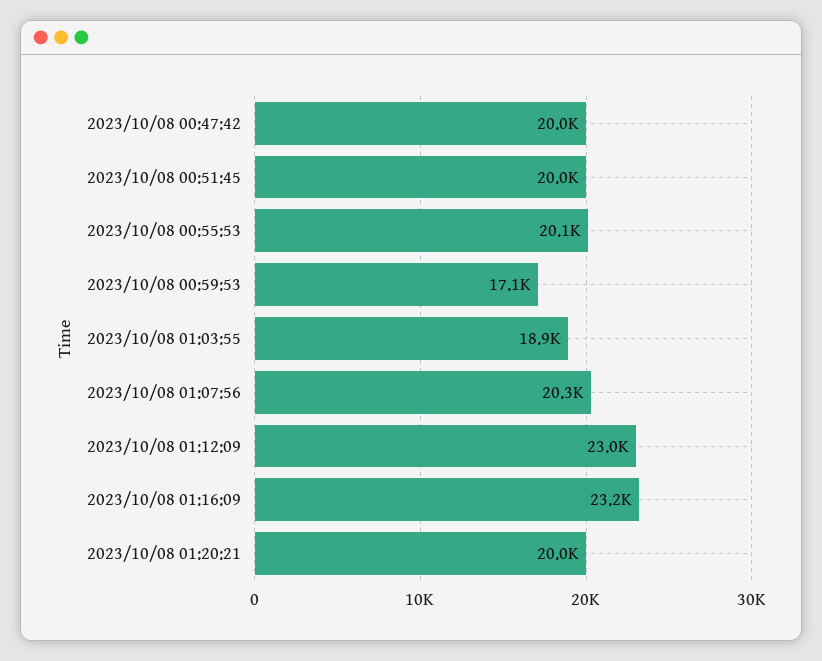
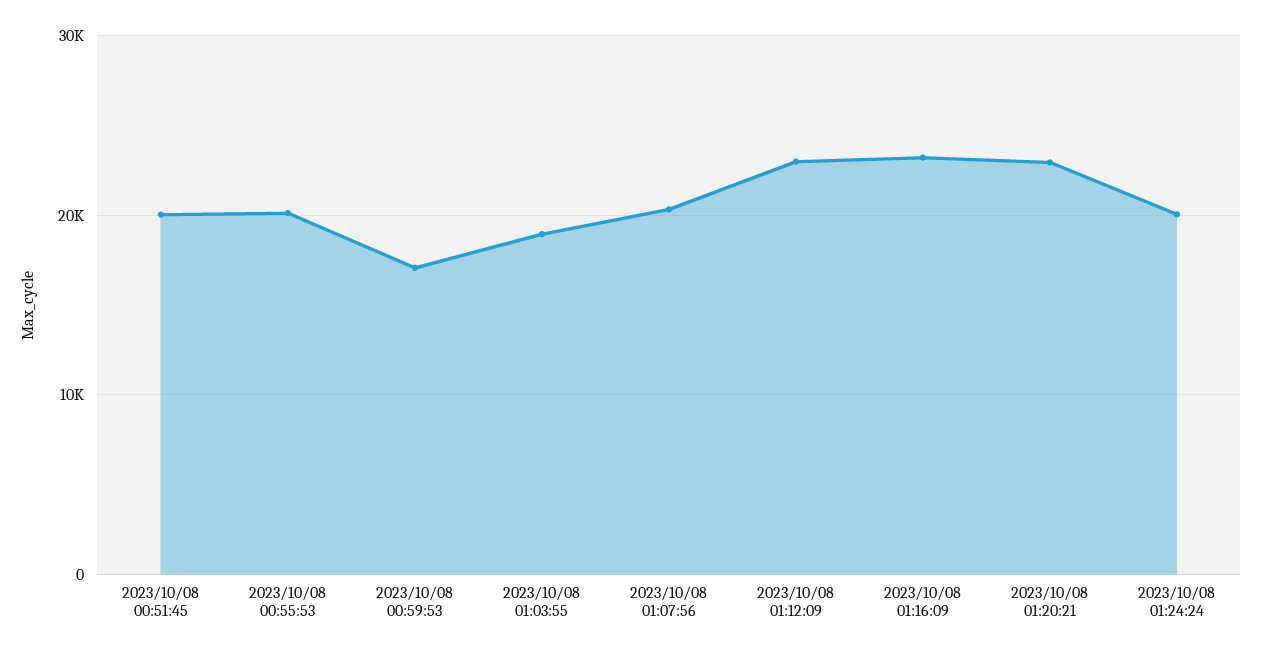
2023/10/08 00:47:42: 20000 -> none
2023/10/08 01:20:21: 20000 -> 23000
2023/10/08 01:24:24: none -> 20000

